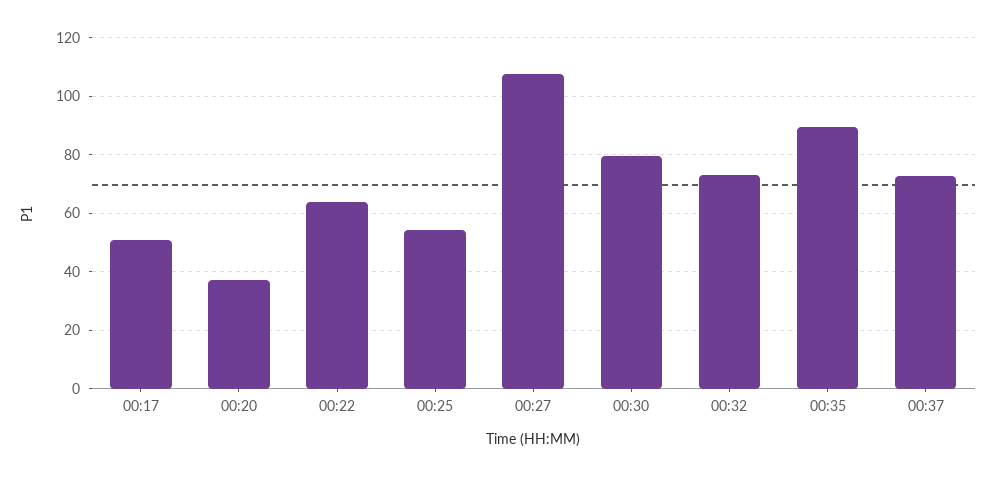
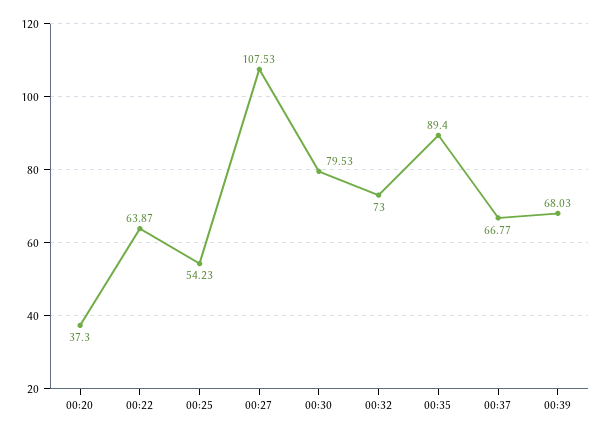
00:17: 50 -> none
00:37: 72.5 -> 66.77
00:39: none -> 68.03

